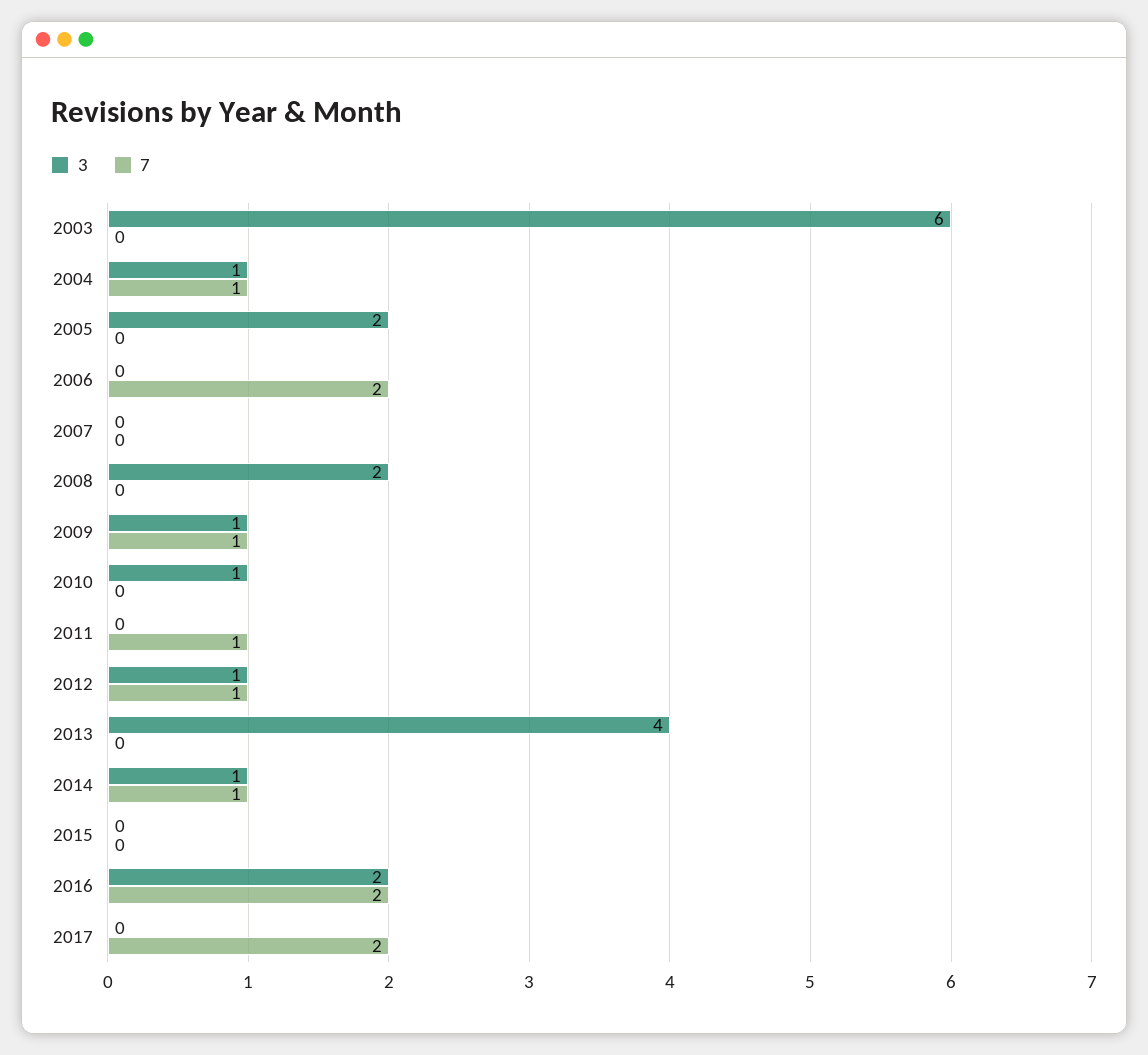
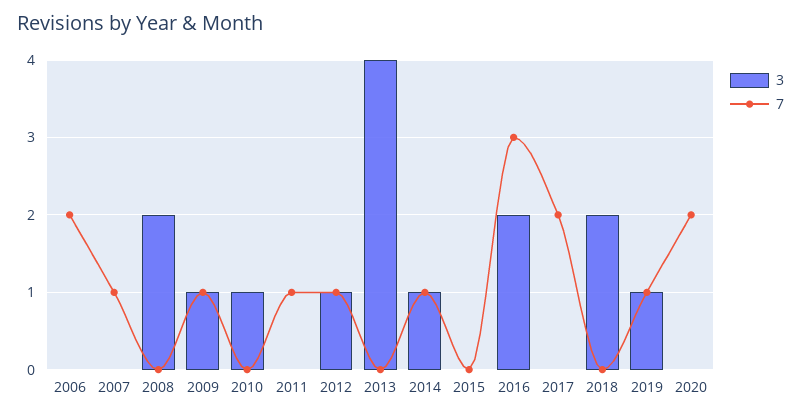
3, 2003: 6 -> none
7, 2003: 0 -> none
3, 2004: 1 -> none
7, 2004: 1 -> none
3, 2005: 2 -> none
7, 2005: 0 -> none
7, 2007: 0 -> 1
7, 2016: 2 -> 3
3, 2018: none -> 2
7, 2018: none -> 0
3, 2019: none -> 1
7, 2019: none -> 1
3, 2020: none -> 0
7, 2020: none -> 2

